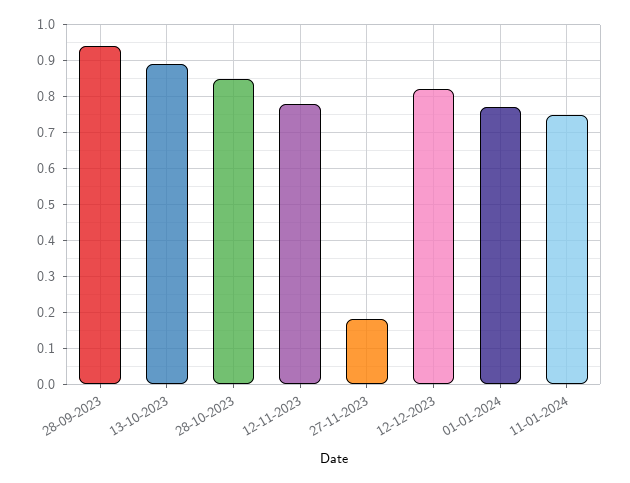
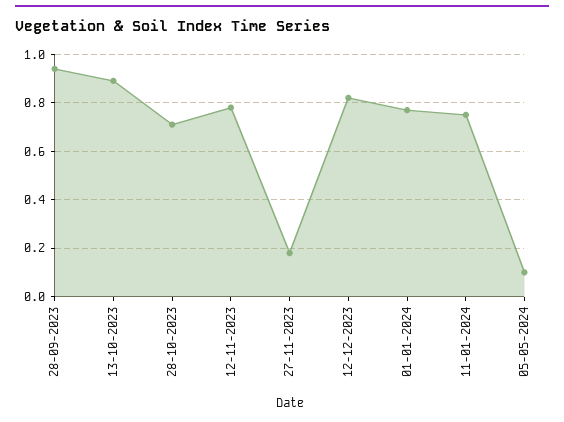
28-10-2023: 0.85 -> 0.7
05-05-2024: none -> 0.1

